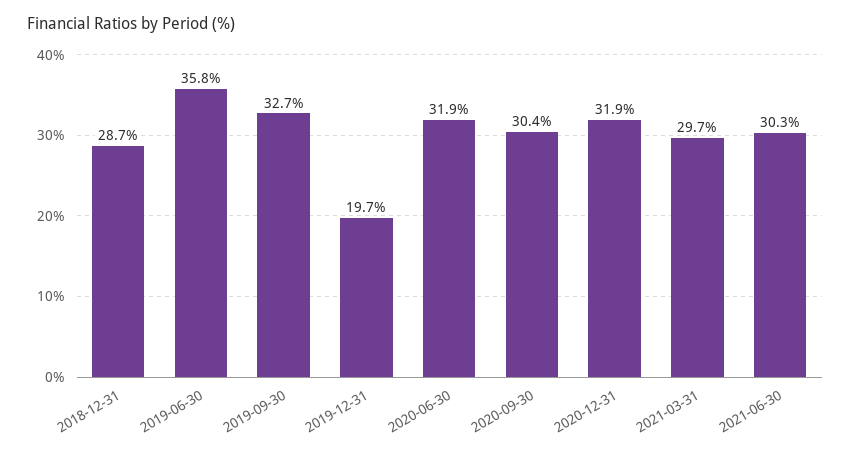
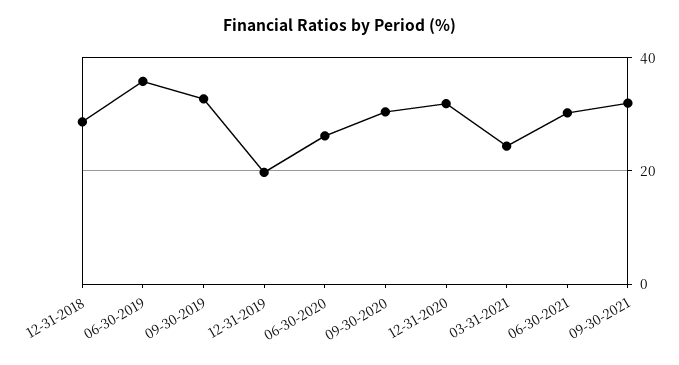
2020-06-30: 31.9 -> 26
2021-03-31: 29.7 -> 24
09-30-2021: none -> 32

